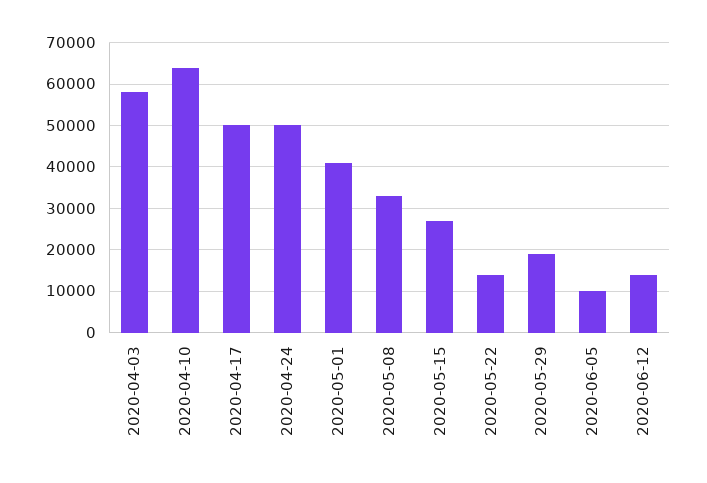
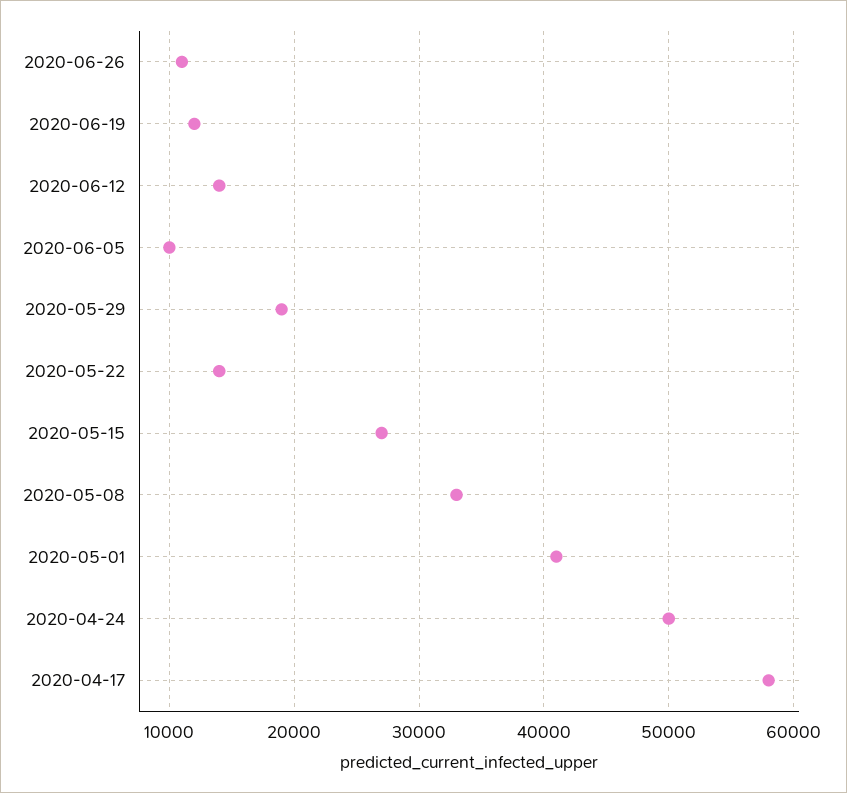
2020-04-03: 58000 -> none
2020-04-10: 64000 -> none
2020-04-17: 50000 -> 58000
2020-06-26: none -> 11000
2020-06-19: none -> 12000

